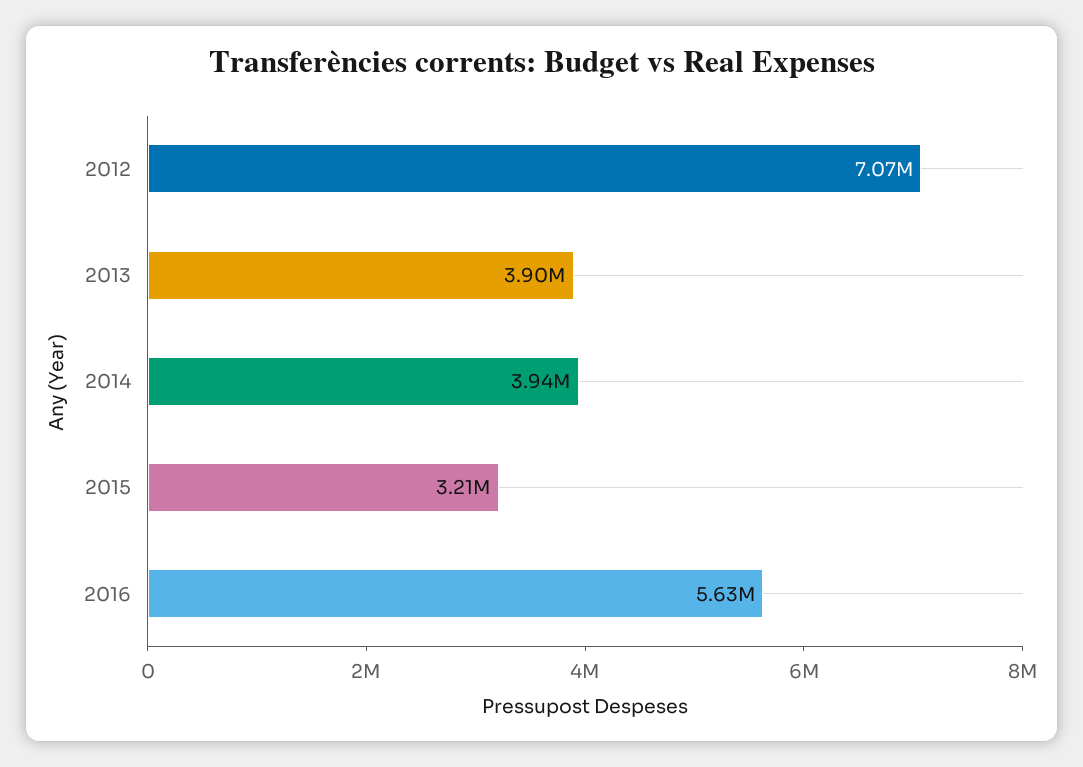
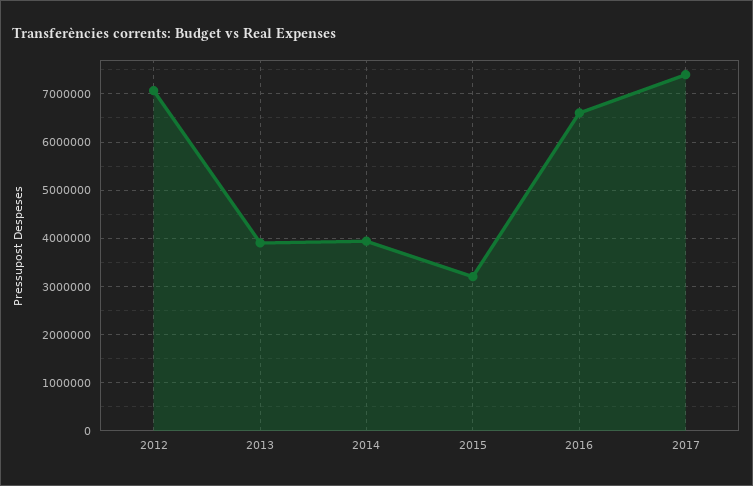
2016: 5630000 -> 6600000
2017: none -> 7400000

